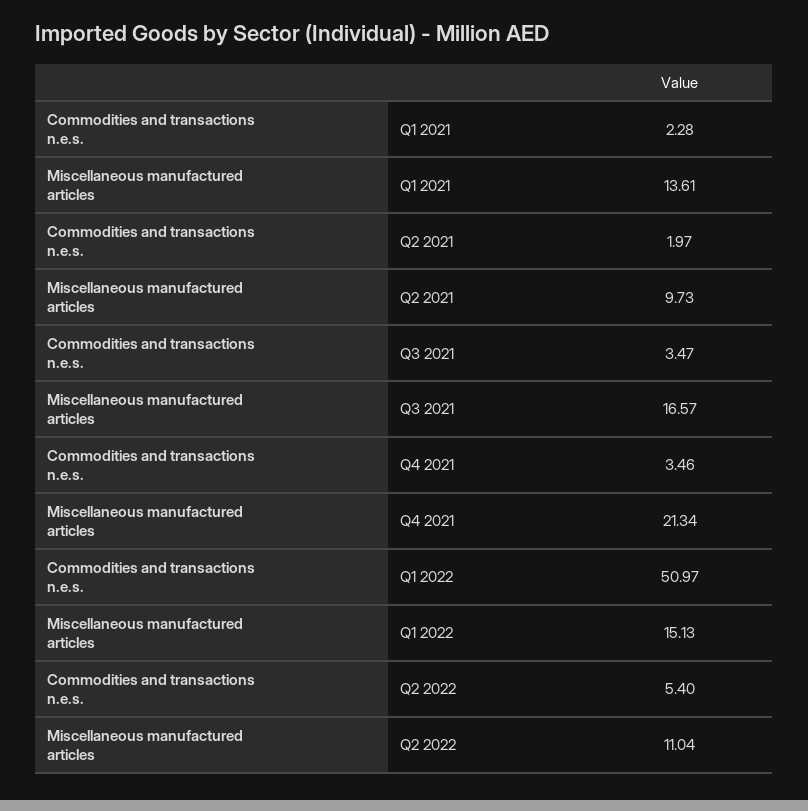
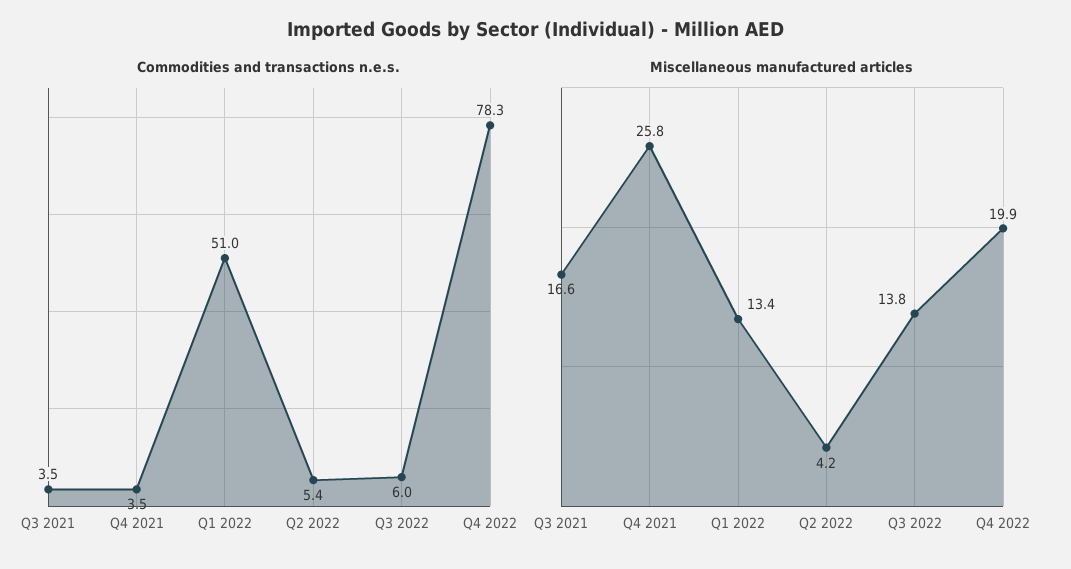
Commodities and transactions n.e.s., Q1 2021: 2.28 -> none
Miscellaneous manufactured articles, Q1 2021: 13.61 -> none
Commodities and transactions n.e.s., Q2 2021: 1.97 -> none
Miscellaneous manufactured articles, Q2 2021: 9.73 -> none
Miscellaneous manufactured articles, Q4 2021: 21.34 -> 25.8
Miscellaneous manufactured articles, Q1 2022: 15.13 -> 13.4
Miscellaneous manufactured articles, Q2 2022: 11.04 -> 4.2
Commodities and transactions n.e.s., Q3 2022: none -> 6
Commodities and transactions n.e.s., Q4 2022: none -> 78.3
Miscellaneous manufactured articles, Q3 2022: none -> 13.8
Miscellaneous manufactured articles, Q4 2022: none -> 19.9

